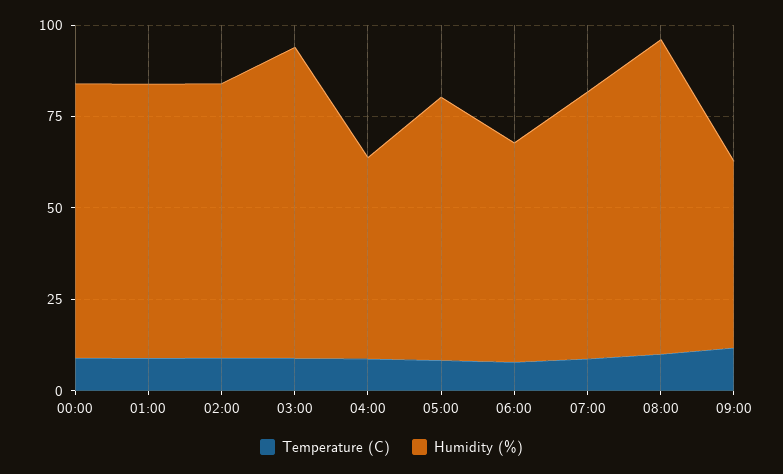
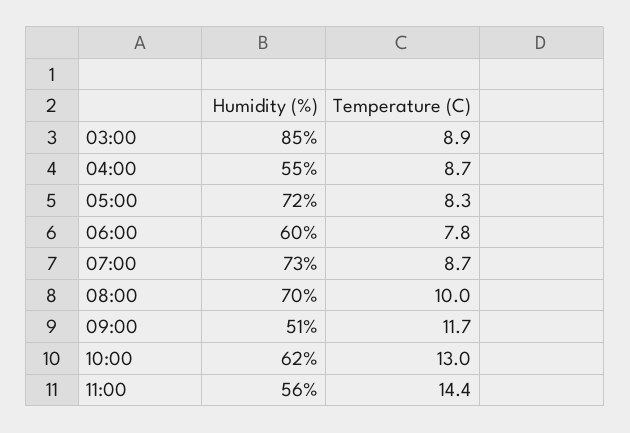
Temperature (C), 00:00: 10 -> none
Humidity (%), 00:00: 75 -> none
Temperature (C), 01:00: 10 -> none
Humidity (%), 01:00: 75 -> none
Temperature (C), 02:00: 10 -> none
Humidity (%), 02:00: 75 -> none
Humidity (%), 08:00: 85 -> 70
Humidity (%), 10:00: none -> 62
Temperature (C), 10:00: none -> 13
Humidity (%), 11:00: none -> 56
Temperature (C), 11:00: none -> 14.4

